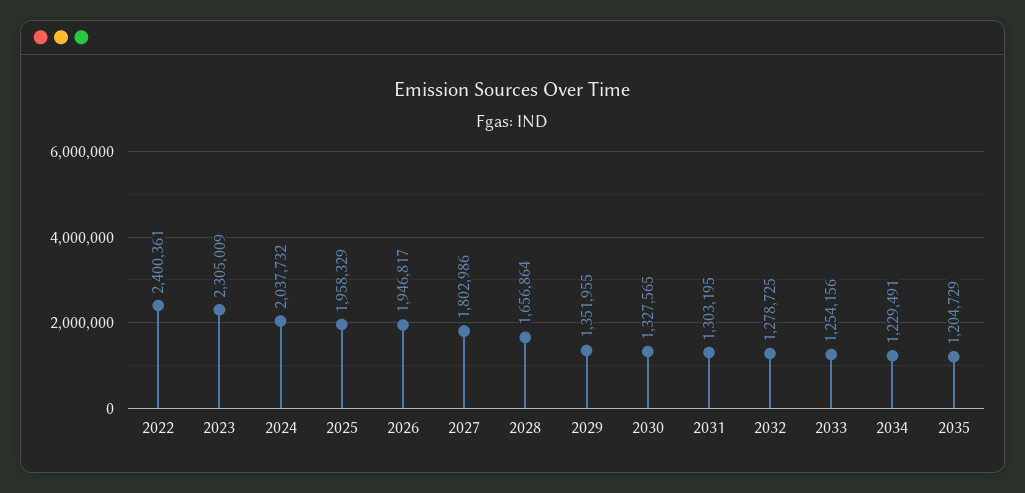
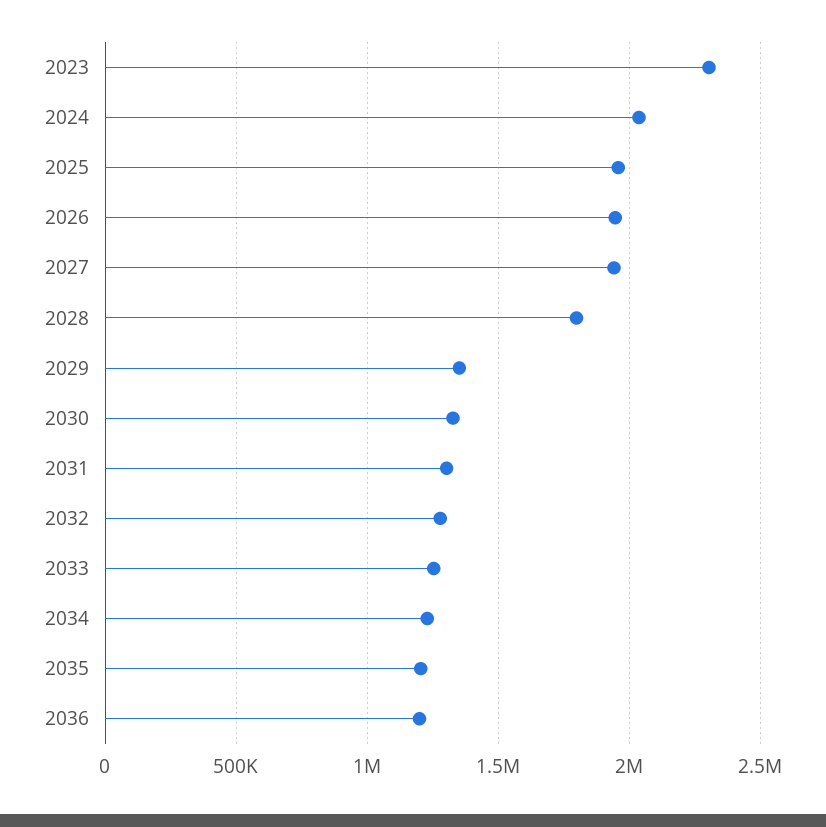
2022: 2400361 -> none
2027: 1802986 -> 1950000
2028: 1656864 -> 1800000
2036: none -> 1200000

